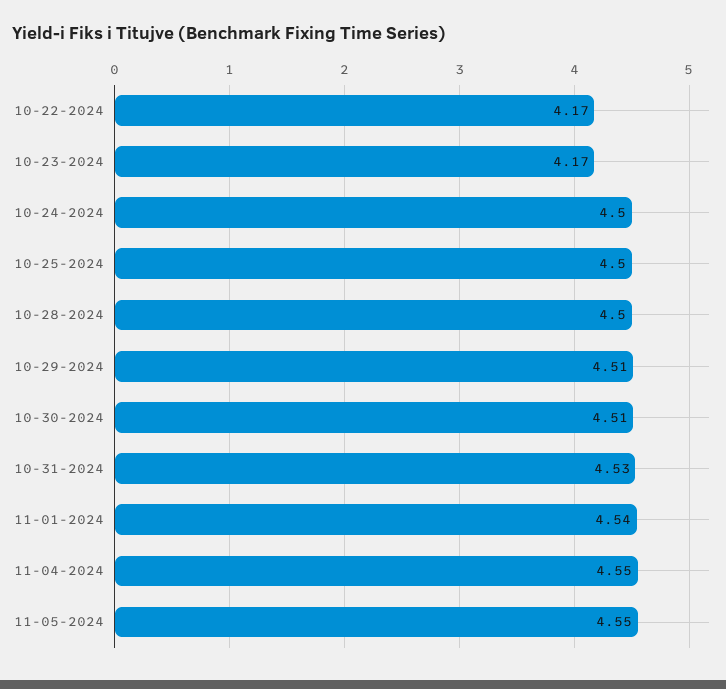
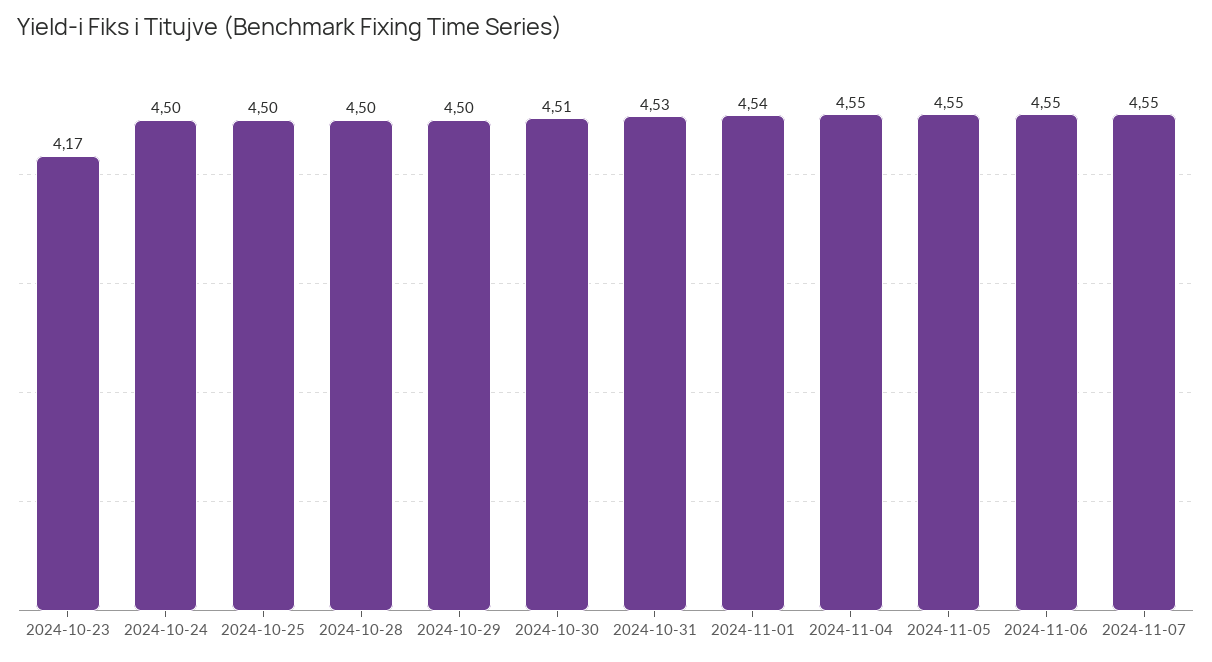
10-22-2024: 4.17 -> none
10-29-2024: 4.51 -> 4.5
2024-11-06: none -> 4.55
2024-11-07: none -> 4.55

